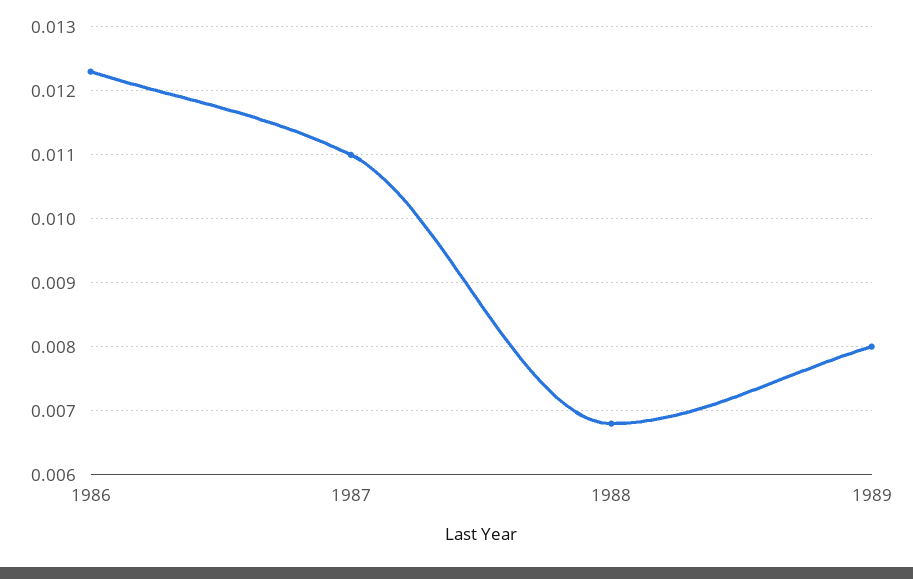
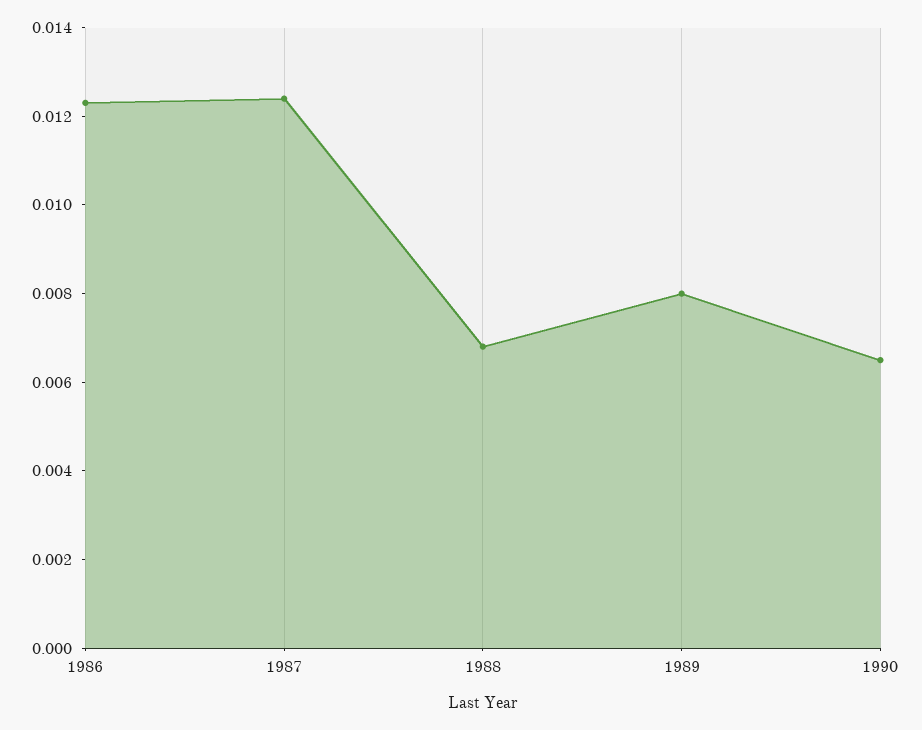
1987: 0.011 -> 0.0125
1990: none -> 0.0065

